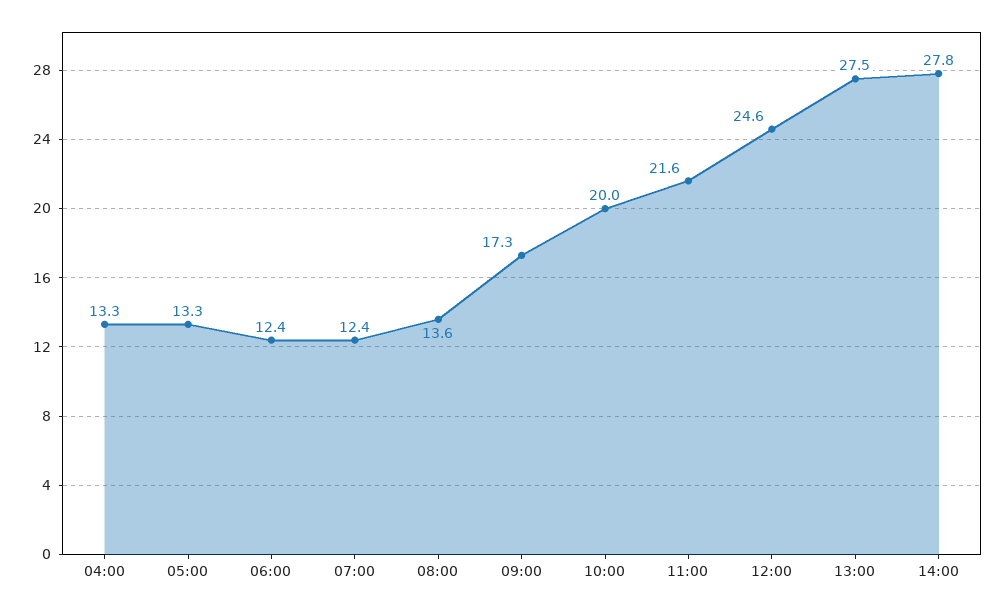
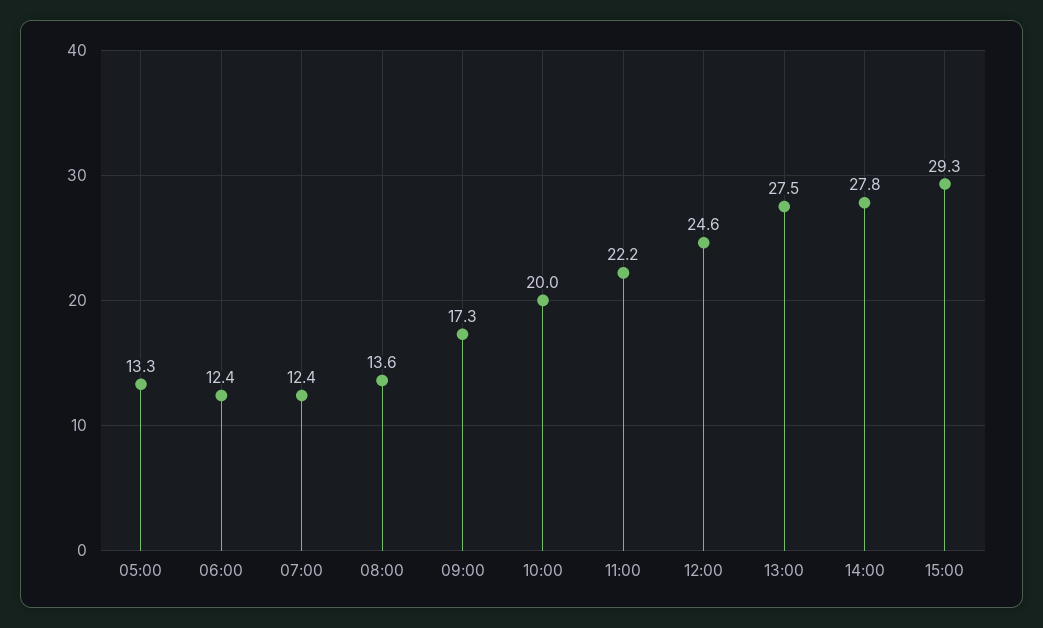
04:00: 13.3 -> none
11:00: 21.6 -> 22.2
15:00: none -> 29.3

